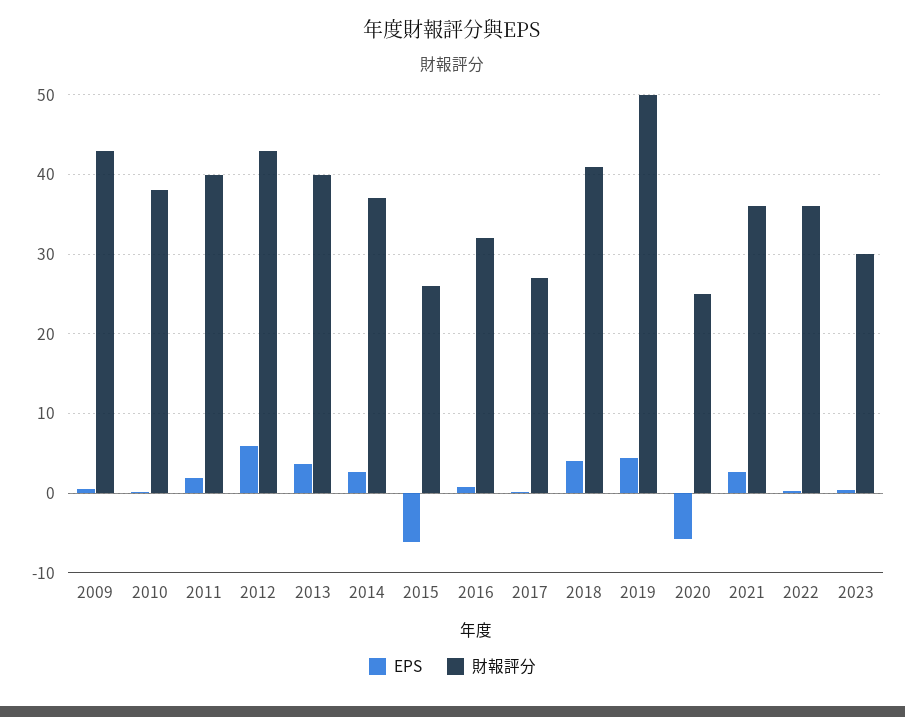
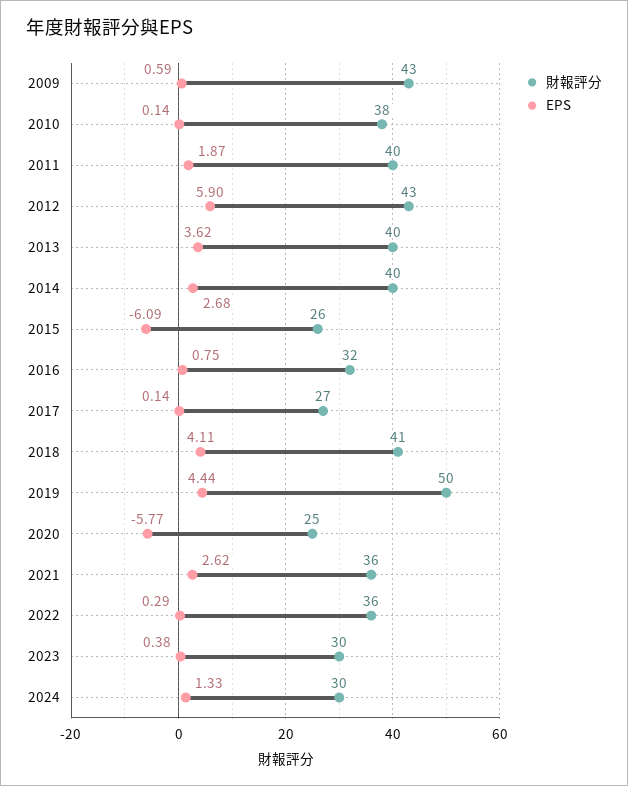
財報評分, 2014: 37 -> 40
財報評分, 2024: none -> 30
EPS, 2024: none -> 1.33

